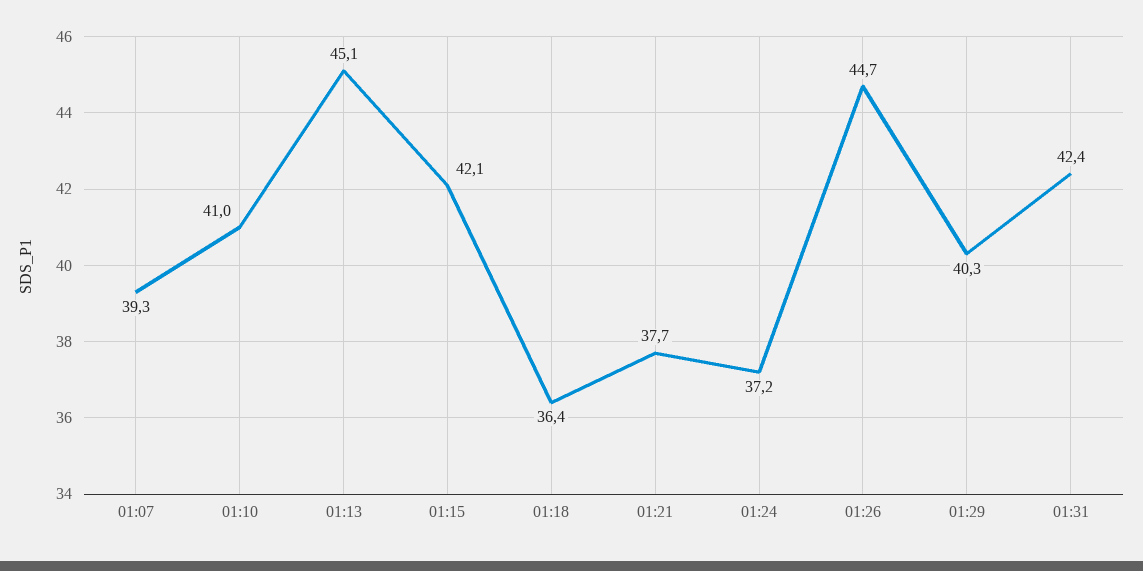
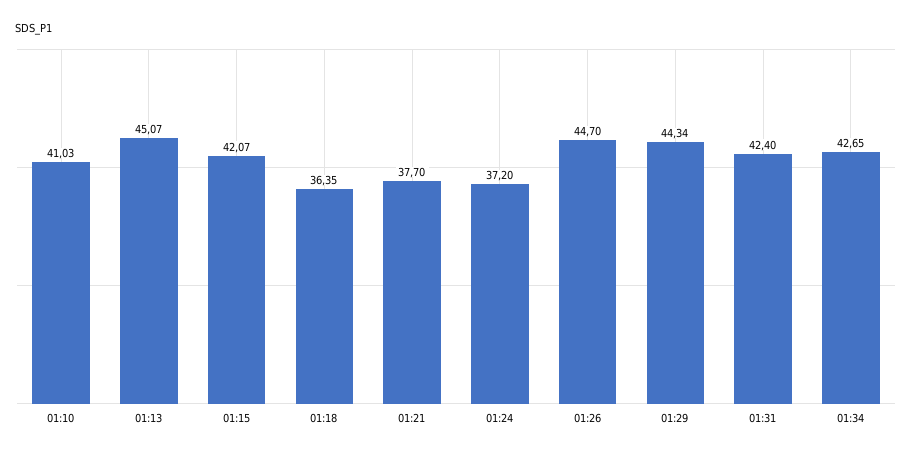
01:07: 39.3 -> none
01:29: 40.3 -> 44.34
01:34: none -> 42.65

